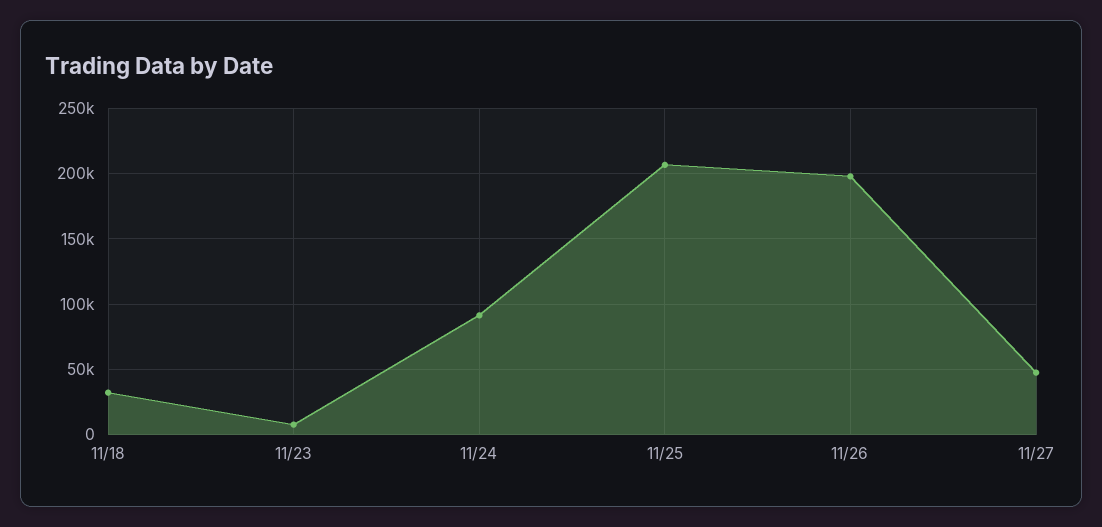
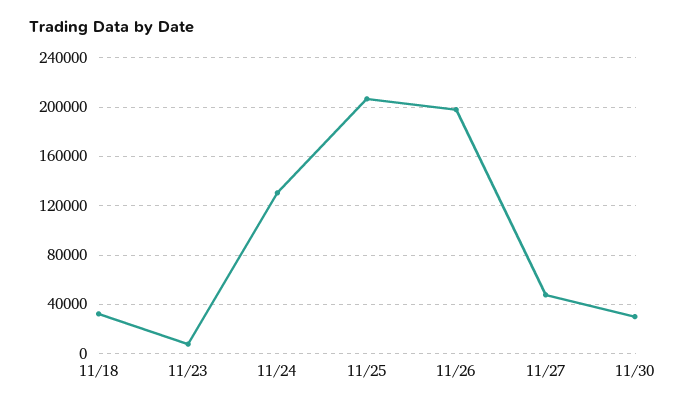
11/24: 90000 -> 130000
11/30: none -> 30000

